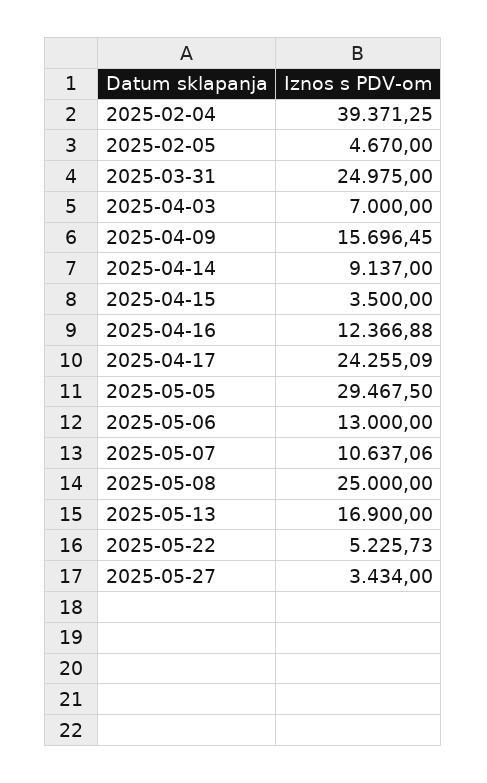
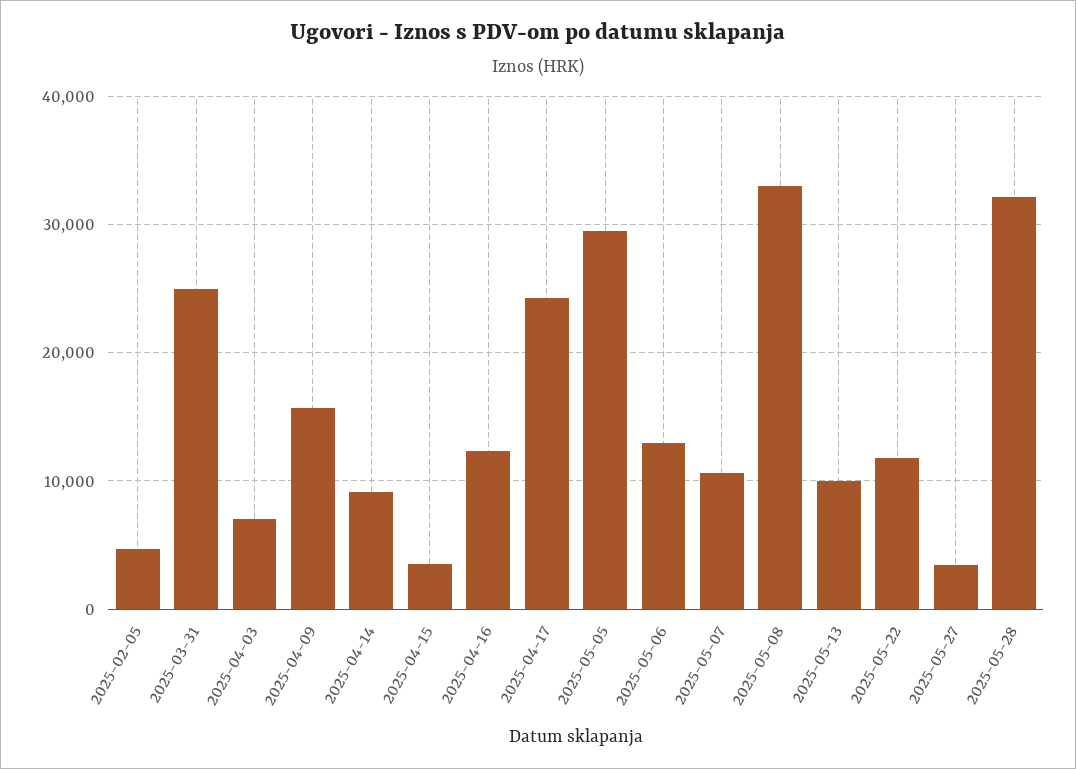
2025-02-04: 39371.25 -> none
2025-05-08: 25000 -> 33000
2025-05-13: 16900 -> 10000
2025-05-22: 5225.73 -> 12000
2025-05-28: none -> 32000

